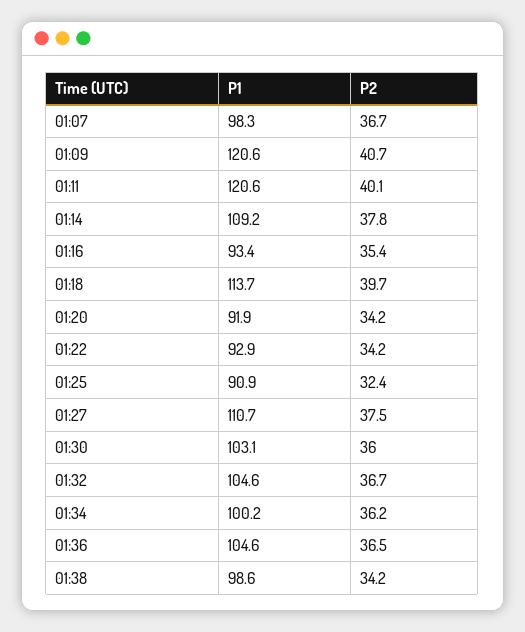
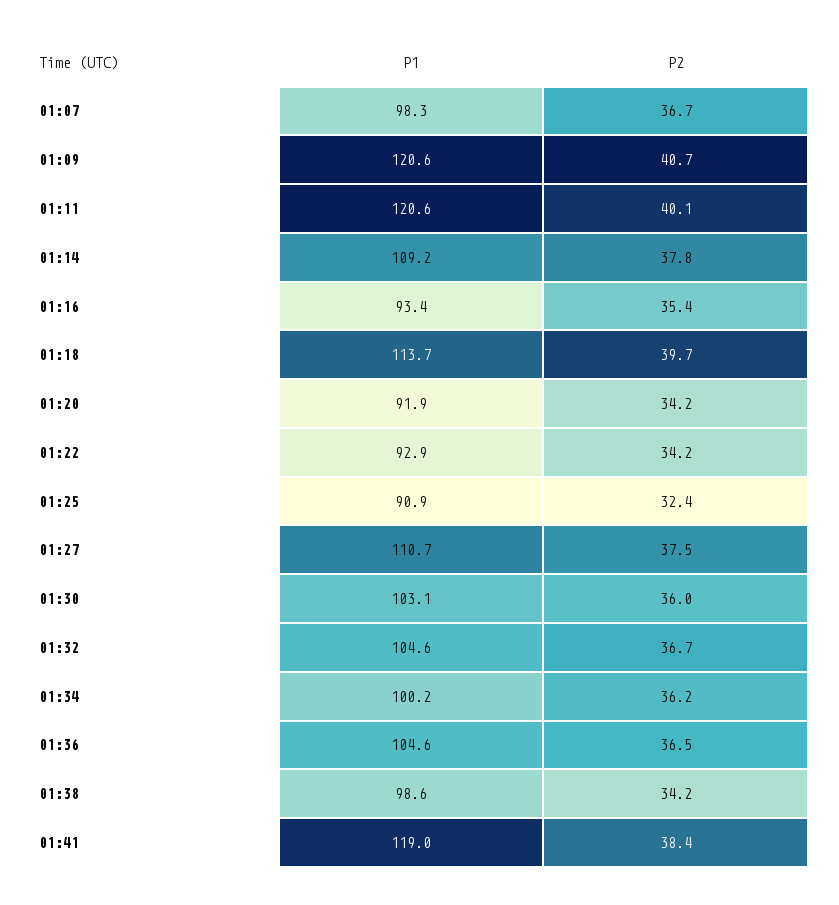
P1, 01:41: none -> 119
P2, 01:41: none -> 38.4

